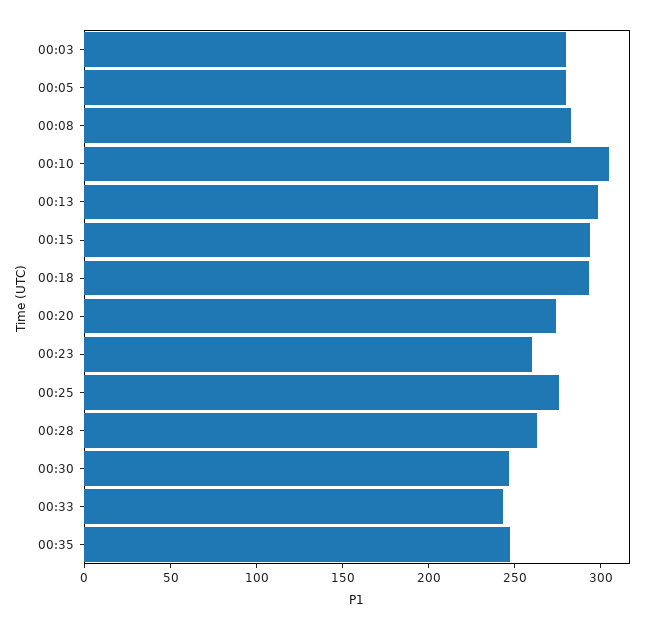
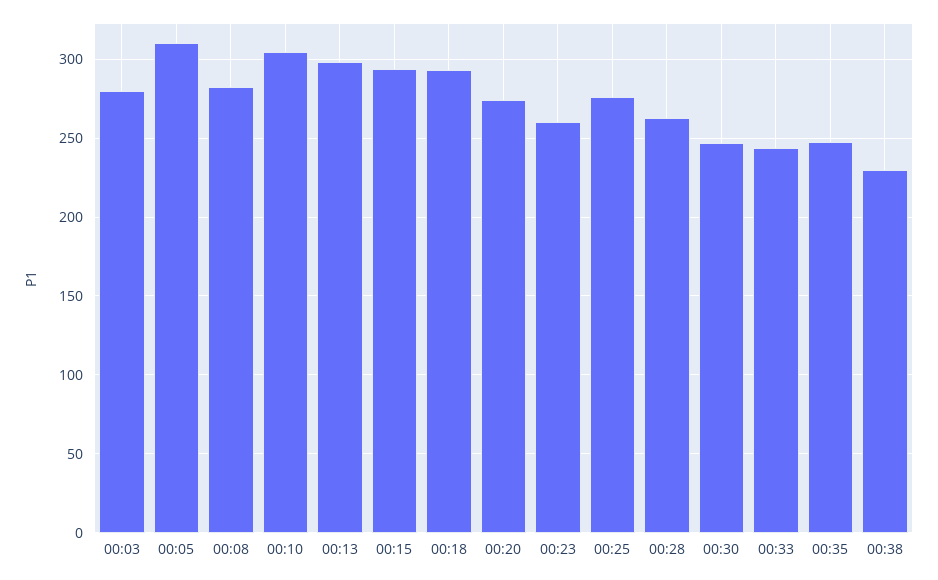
00:05: 280 -> 310
00:38: none -> 230

